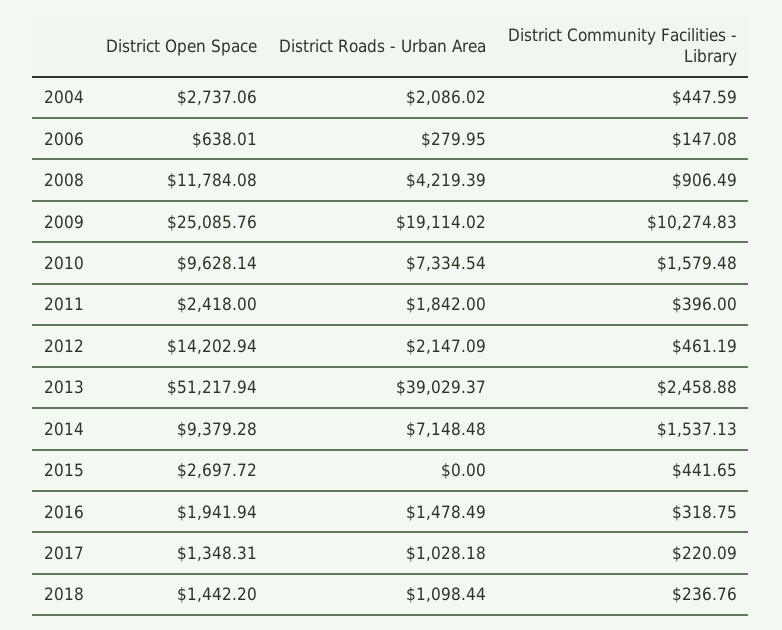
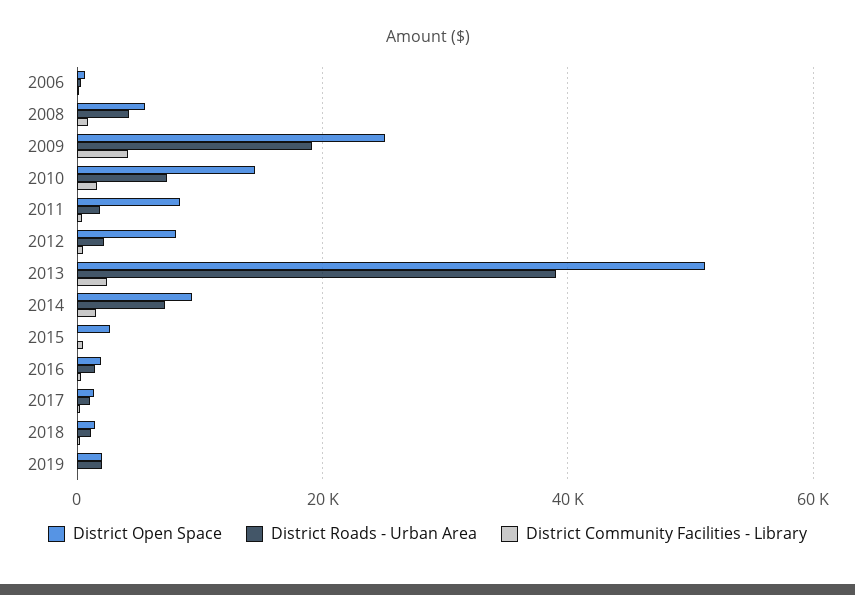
District Open Space, 2004: 2737.06 -> none
District Roads - Urban Area, 2004: 2086.02 -> none
District Community Facilities - Library, 2004: 447.59 -> none
District Open Space, 2008: 11784.08 -> 6000
District Community Facilities - Library, 2009: 10274.83 -> 4000
District Open Space, 2010: 9628.14 -> 14000
District Open Space, 2011: 2418 -> 8000
District Open Space, 2012: 14202.94 -> 8000
District Open Space, 2019: none -> 2000
District Roads - Urban Area, 2019: none -> 2000
District Community Facilities - Library, 2019: none -> 0

